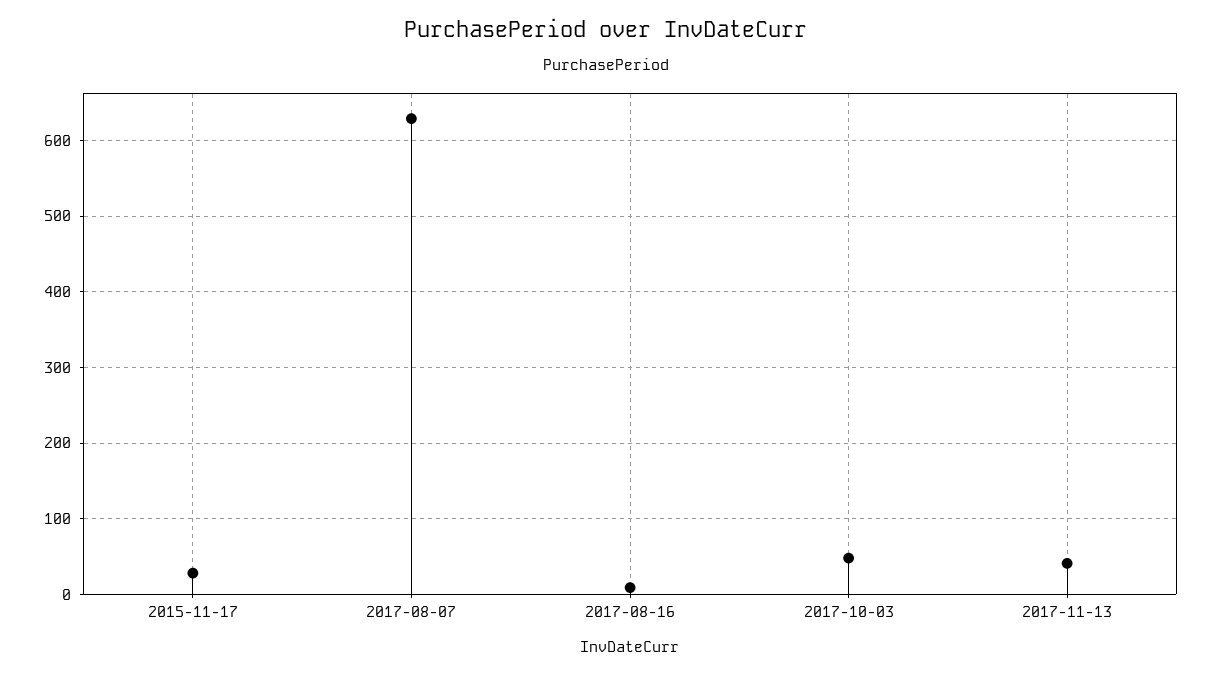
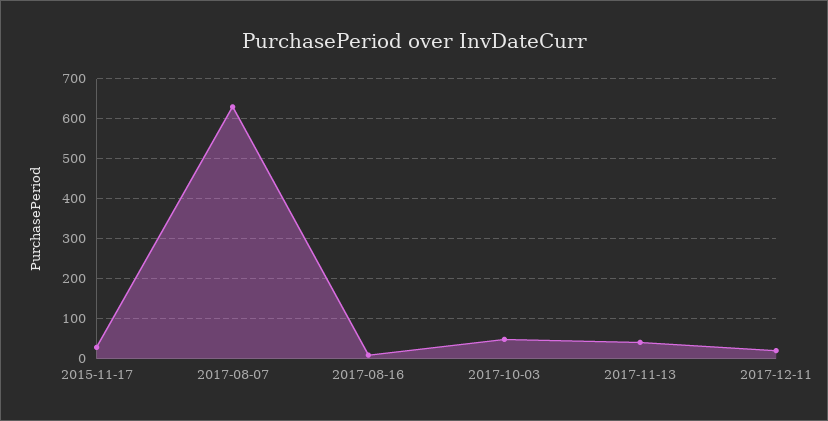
2017-12-11: none -> 20

